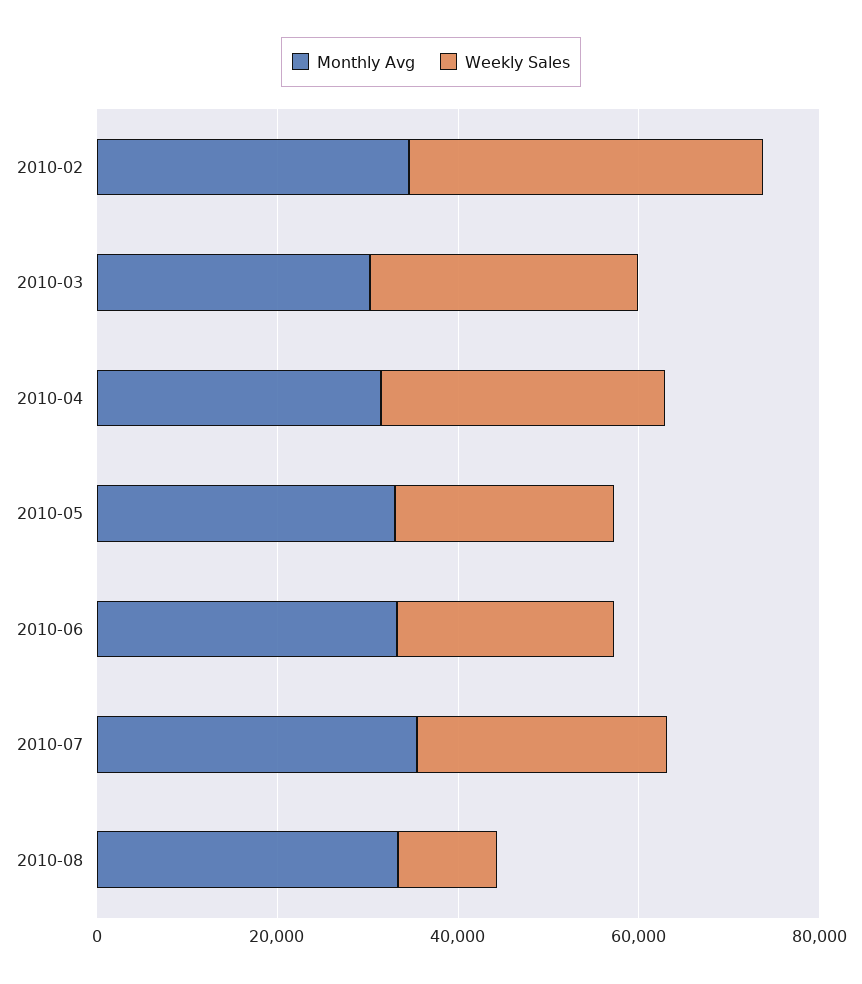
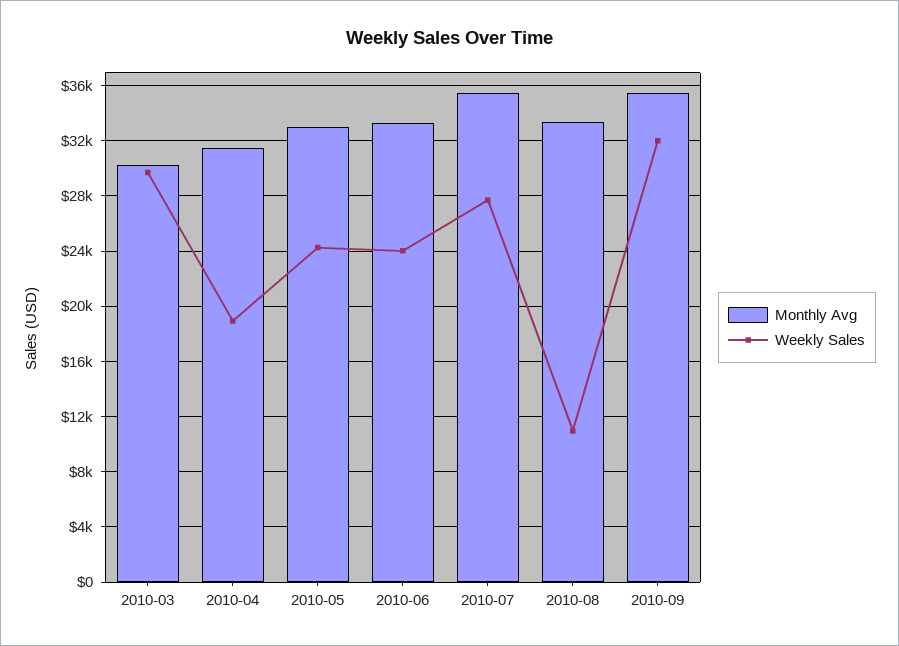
Monthly Avg, 2010-02: 35000 -> none
Weekly Sales, 2010-02: 40000 -> none
Weekly Sales, 2010-04: 30000 -> 19000
Monthly Avg, 2010-09: none -> 35500
Weekly Sales, 2010-09: none -> 32000

